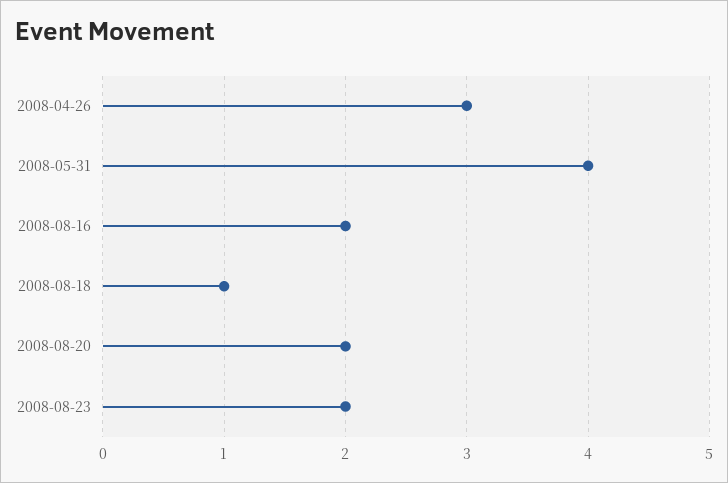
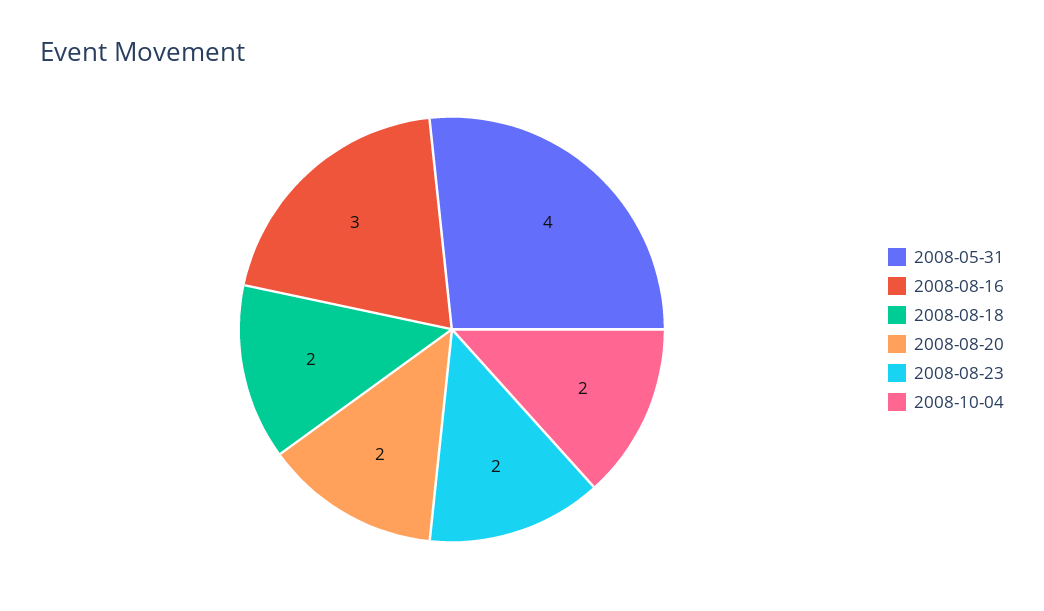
2008-04-26: 3 -> none
2008-08-16: 2 -> 3
2008-08-18: 1 -> 2
2008-10-04: none -> 2

